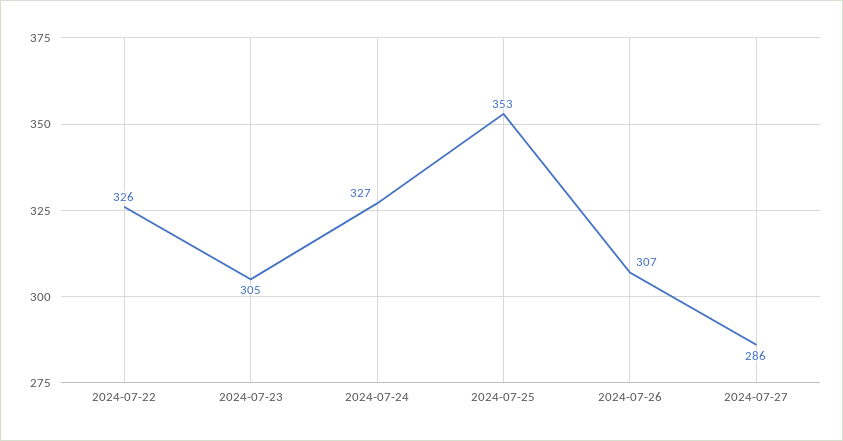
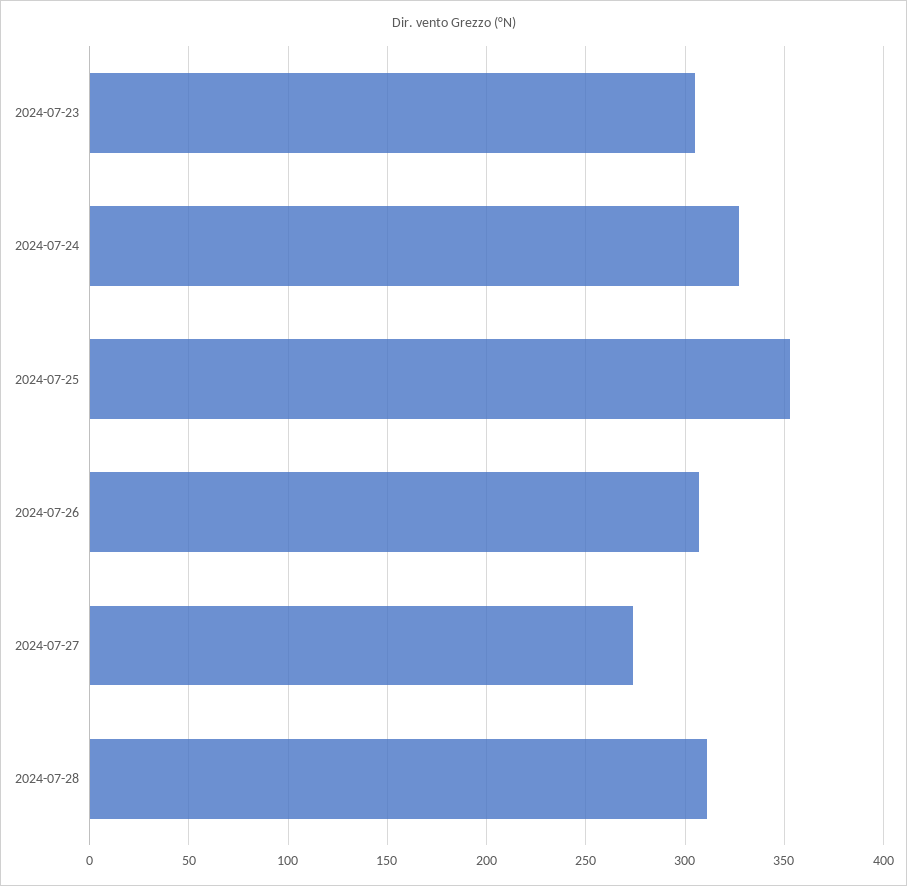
2024-07-22: 326 -> none
2024-07-27: 286 -> 275
2024-07-28: none -> 310

